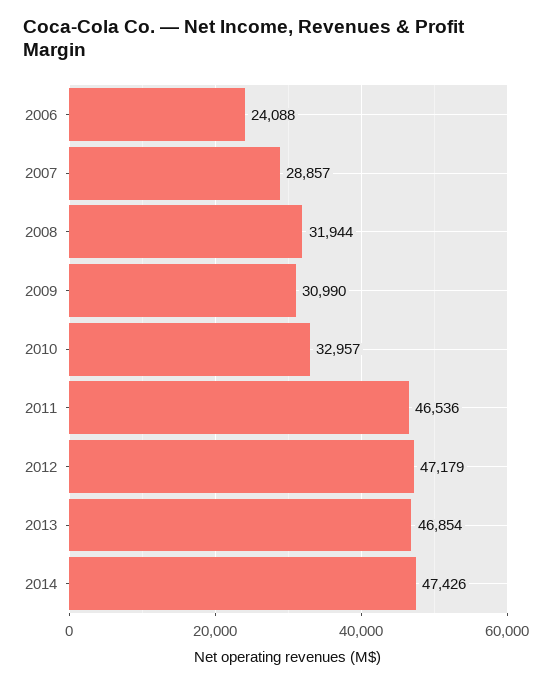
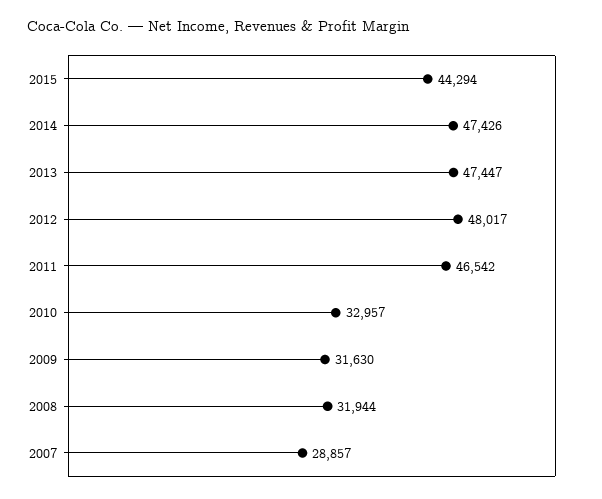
2006: 24088 -> none
2009: 30990 -> 31630
2011: 46536 -> 46542
2012: 47179 -> 48017
2013: 46854 -> 47447
2015: none -> 44294

